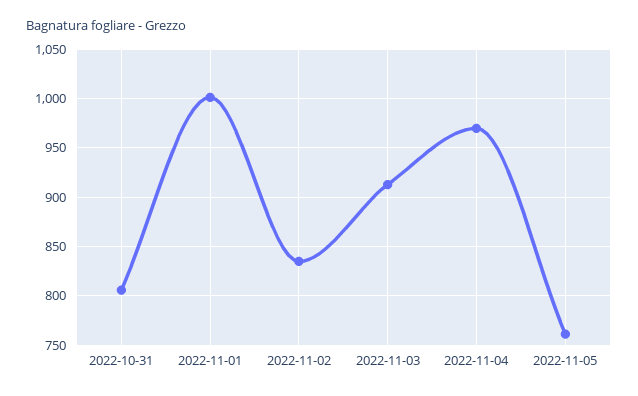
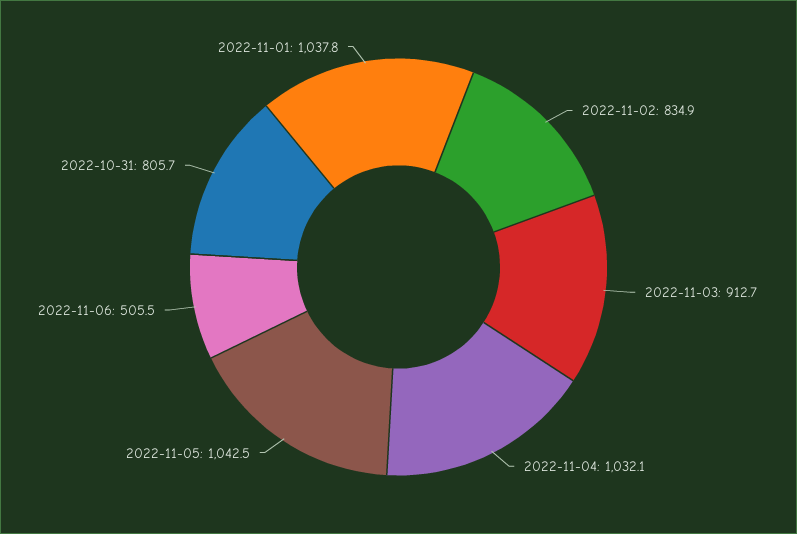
2022-11-01: 1000 -> 1037.8
2022-11-04: 970 -> 1032.1
2022-11-05: 760 -> 1042.5
2022-11-06: none -> 505.5

